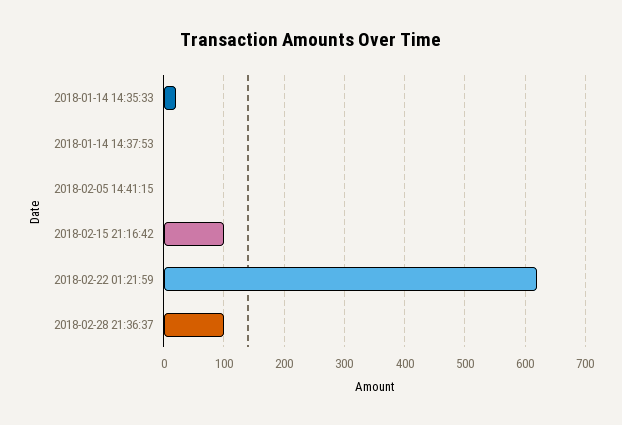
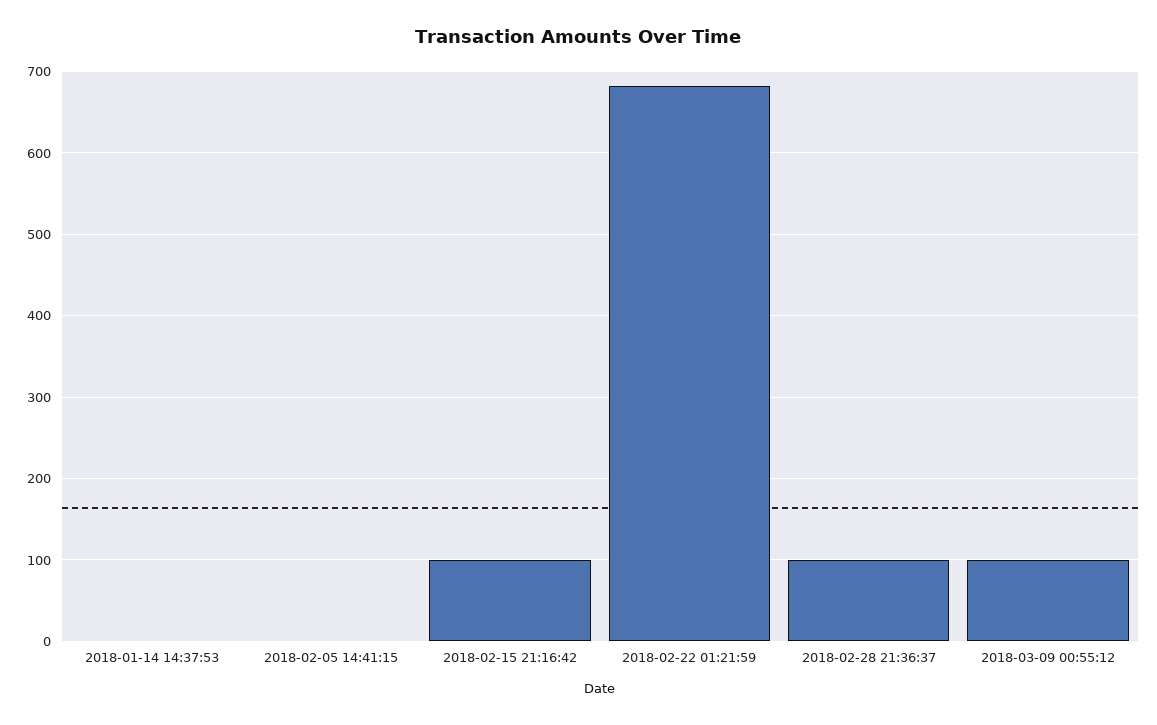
2018-01-14 14:35:33: 20 -> none
2018-02-22 01:21:59: 620 -> 680
2018-03-09 00:55:12: none -> 100

